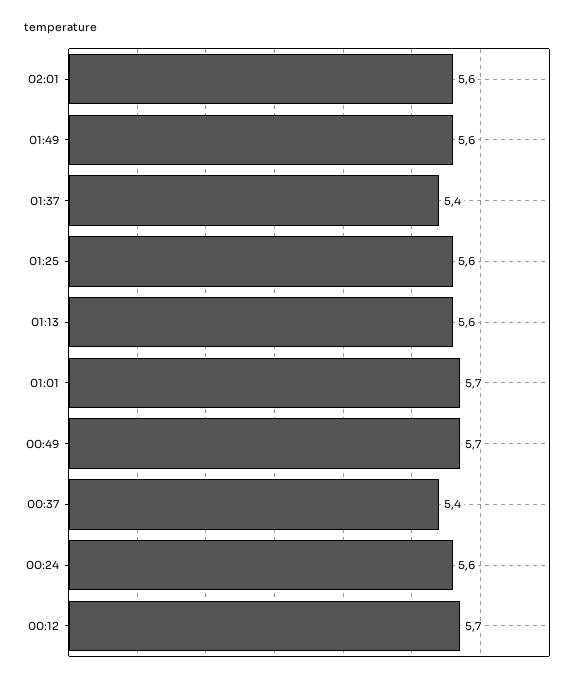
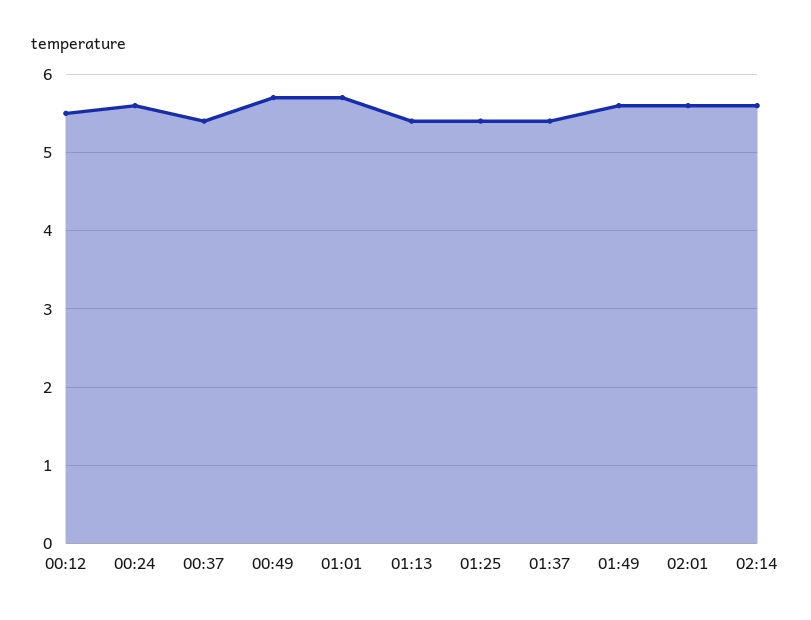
01:25: 5.6 -> 5.4
01:13: 5.6 -> 5.4
00:12: 5.7 -> 5.5
02:14: none -> 5.6

